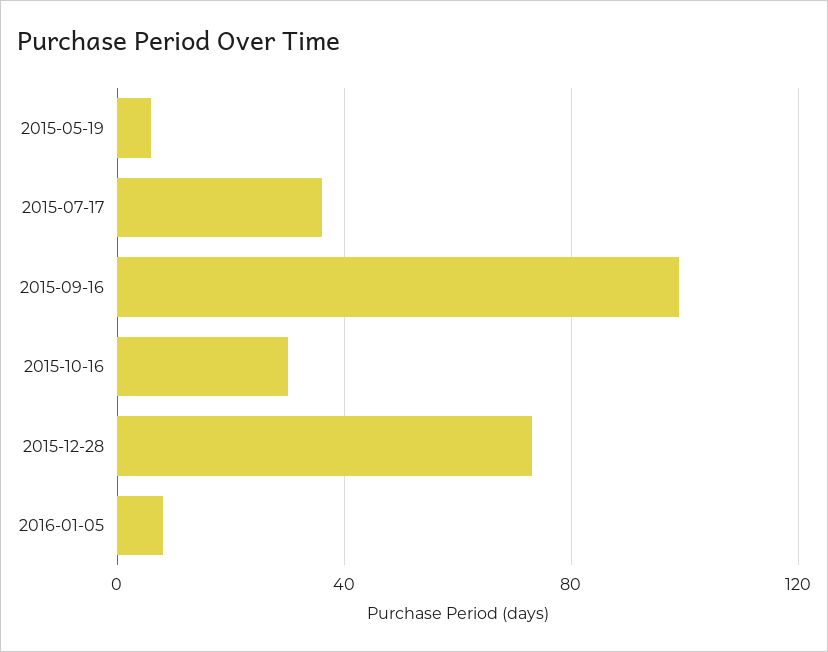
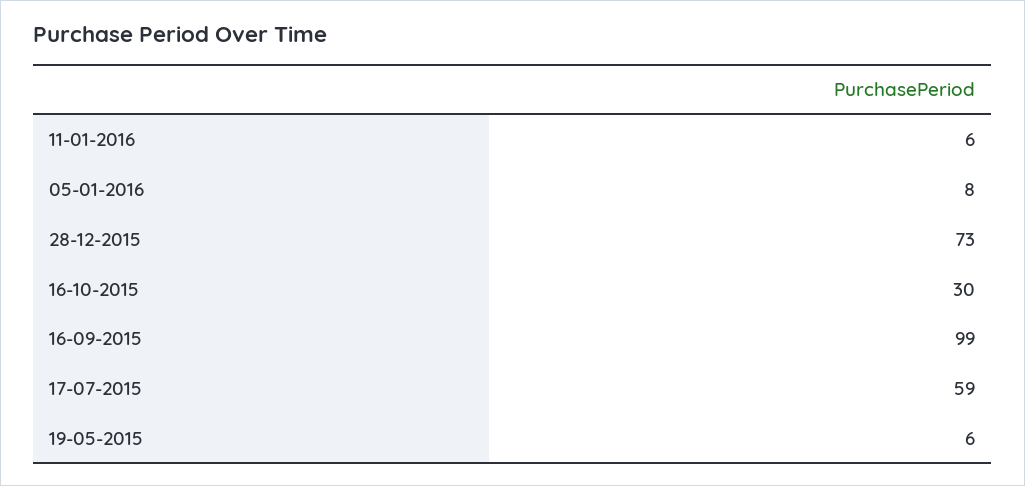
2015-07-17: 35 -> 59
11-01-2016: none -> 6

